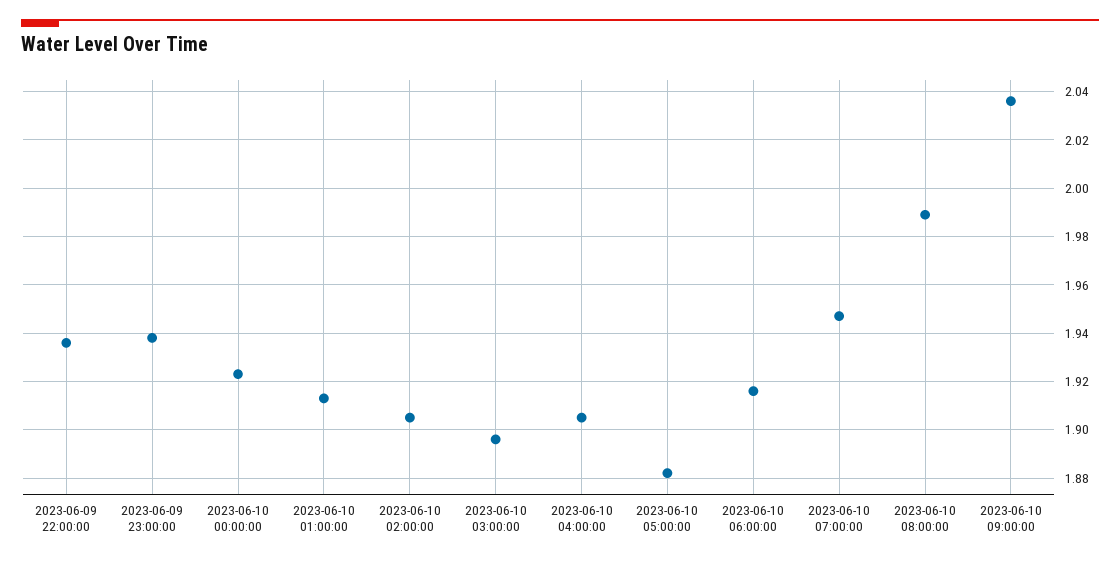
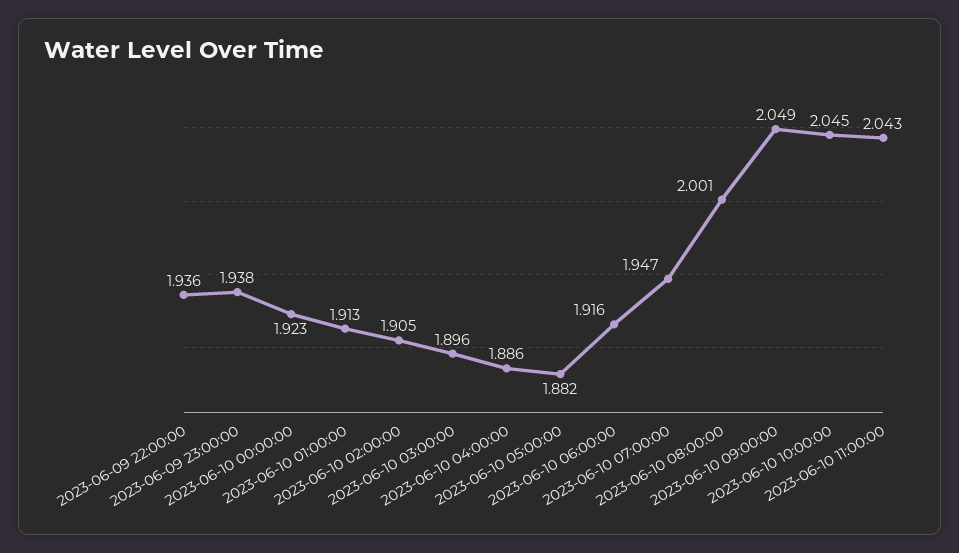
2023-06-10 04:00:00: 1.905 -> 1.886
2023-06-10 08:00:00: 1.99 -> 2.001
2023-06-10 09:00:00: 2.035 -> 2.049
2023-06-10 10:00:00: none -> 2.045
2023-06-10 11:00:00: none -> 2.043

